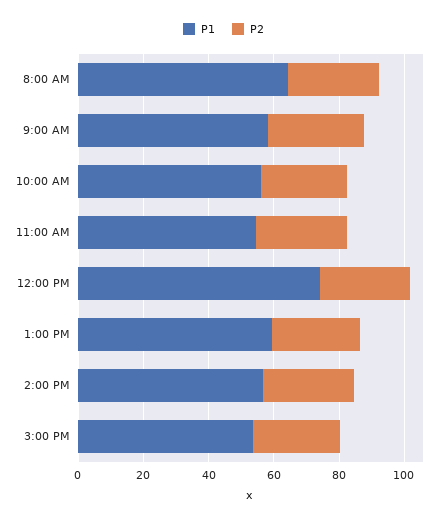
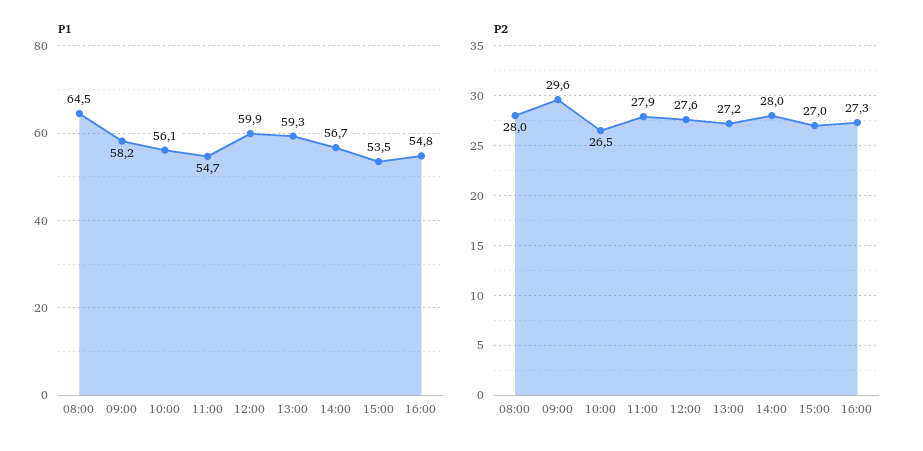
P1, 12:00 PM: 75 -> 59.9
P1, 16:00: none -> 54.8
P2, 16:00: none -> 27.3

